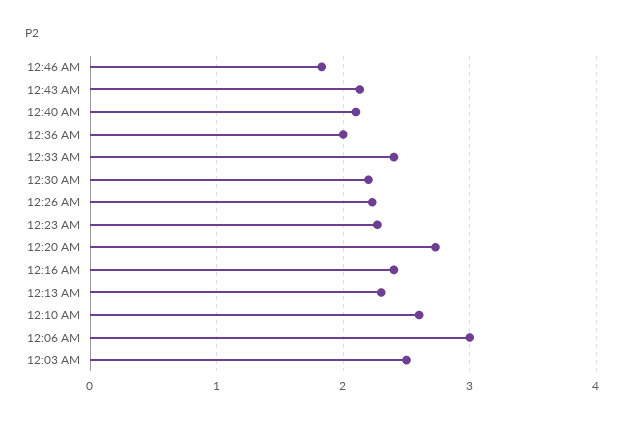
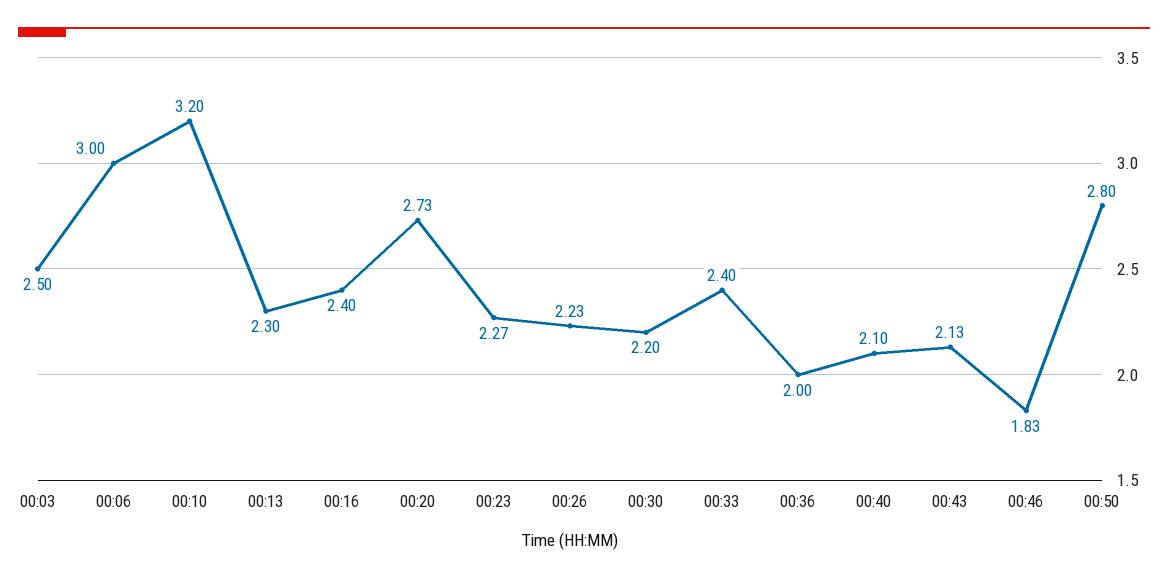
12:10 AM: 2.6 -> 3.2
00:50: none -> 2.8

